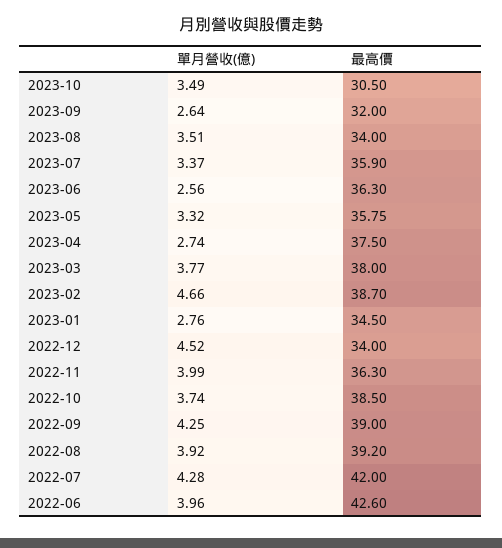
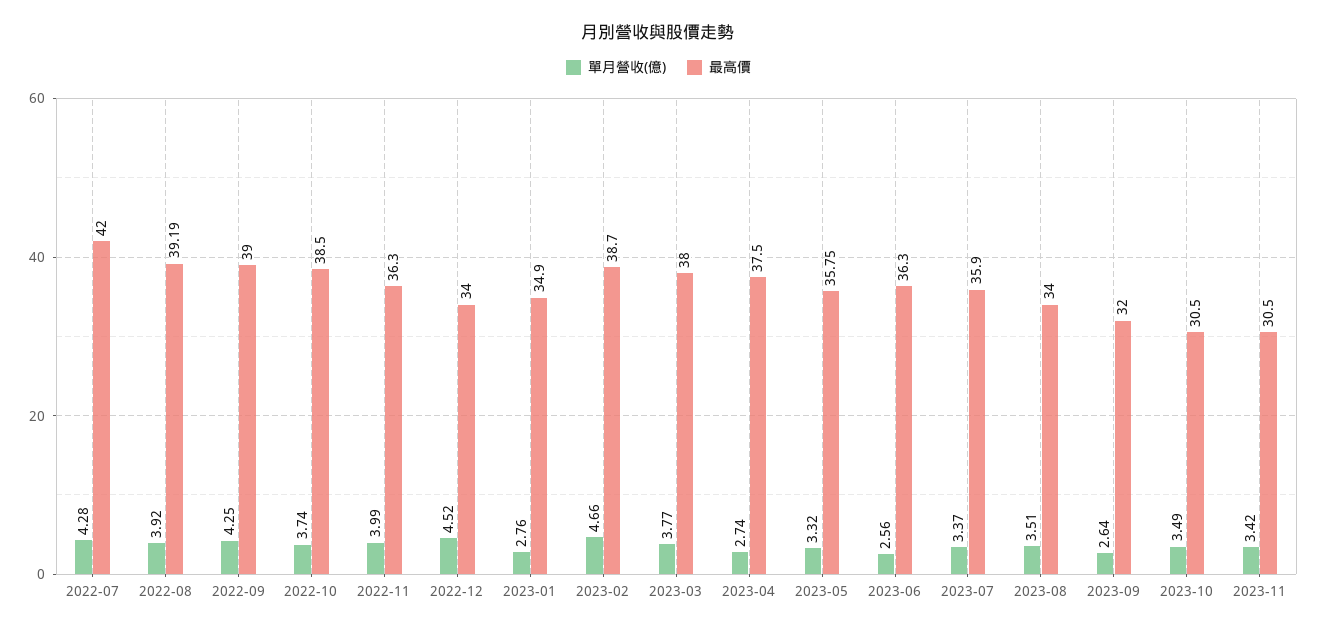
最高價, 2023-01: 34.5 -> 34.9
最高價, 2022-08: 39.2 -> 39.19
單月營收(億), 2022-06: 3.96 -> none
最高價, 2022-06: 42.6 -> none
單月營收(億), 2023-11: none -> 3.42
最高價, 2023-11: none -> 30.5

